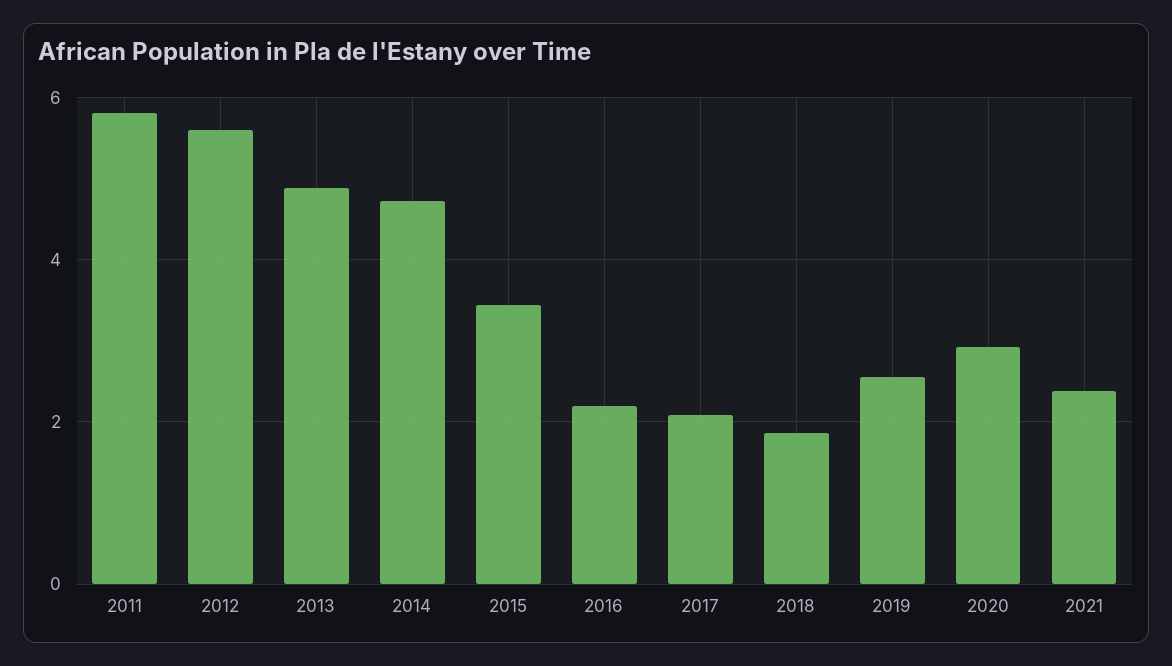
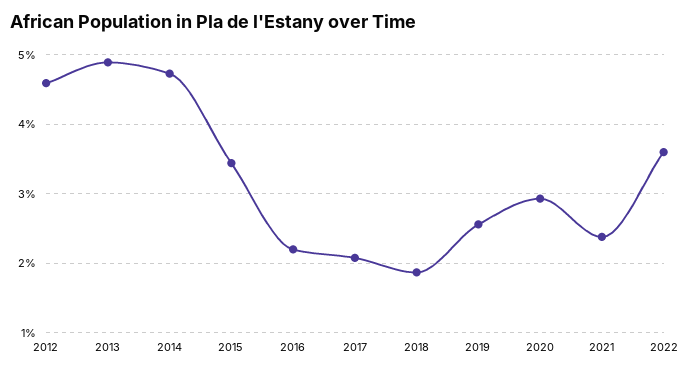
2011: 5.8 -> none
2012: 5.6 -> 4.6
2022: none -> 3.6

